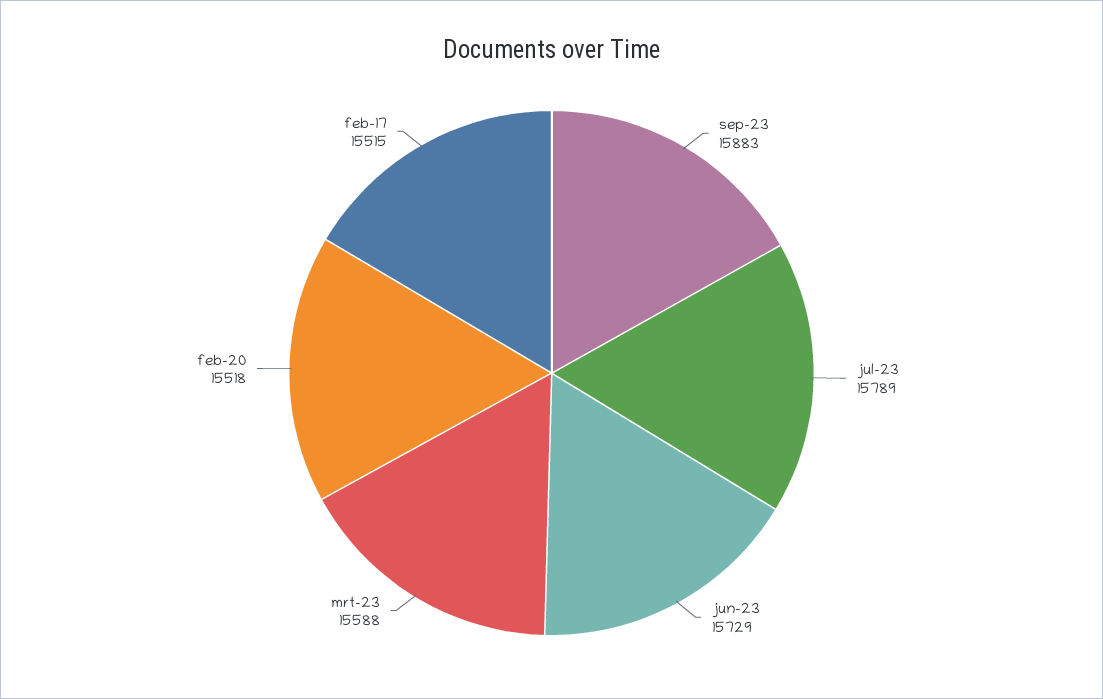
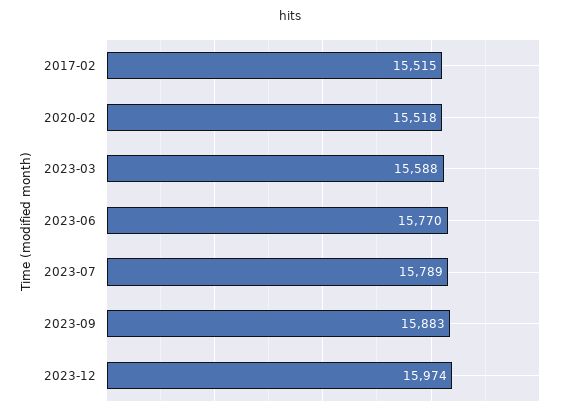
jun-23: 15729 -> 15770
2023-12: none -> 15974

